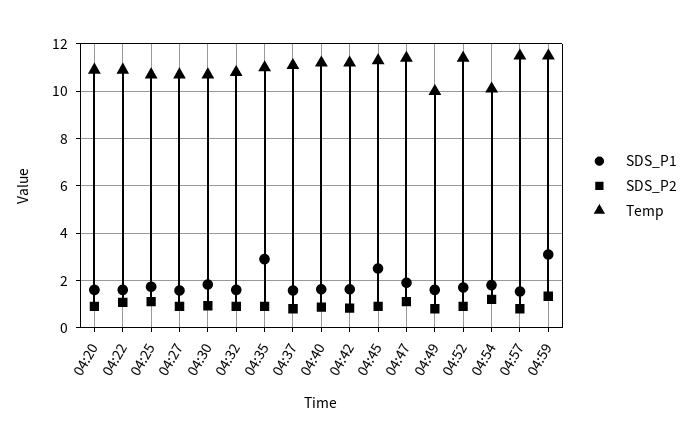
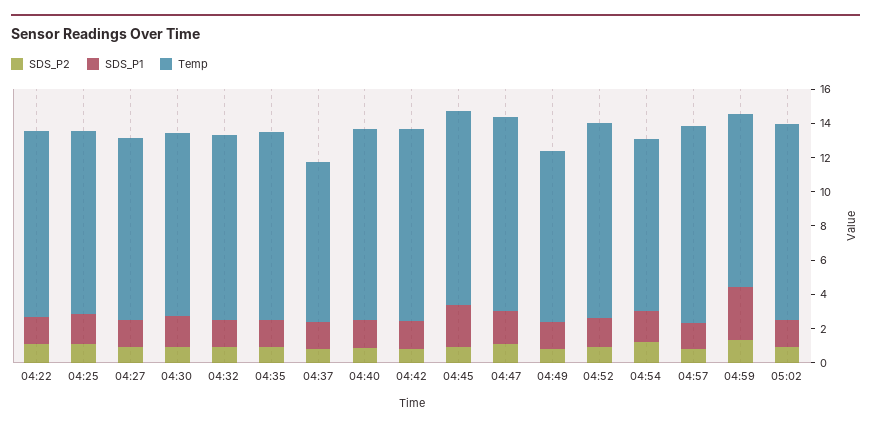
SDS_P1, 04:20: 1.5 -> none
SDS_P2, 04:20: 1 -> none
Temp, 04:20: 11 -> none
SDS_P1, 04:35: 3 -> 1.5
Temp, 04:37: 11 -> 9.5
Temp, 04:59: 11.5 -> 10
SDS_P2, 05:02: none -> 1
SDS_P1, 05:02: none -> 1.5
Temp, 05:02: none -> 11.5

